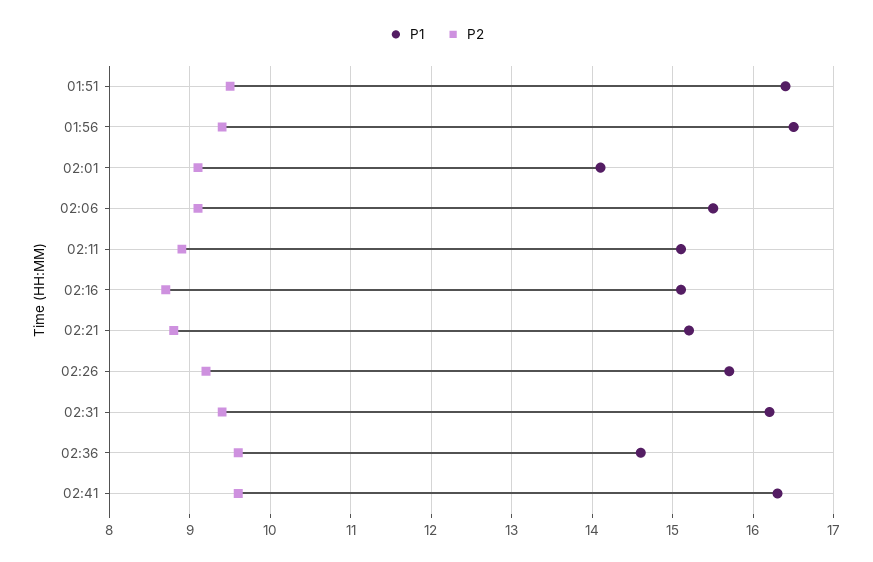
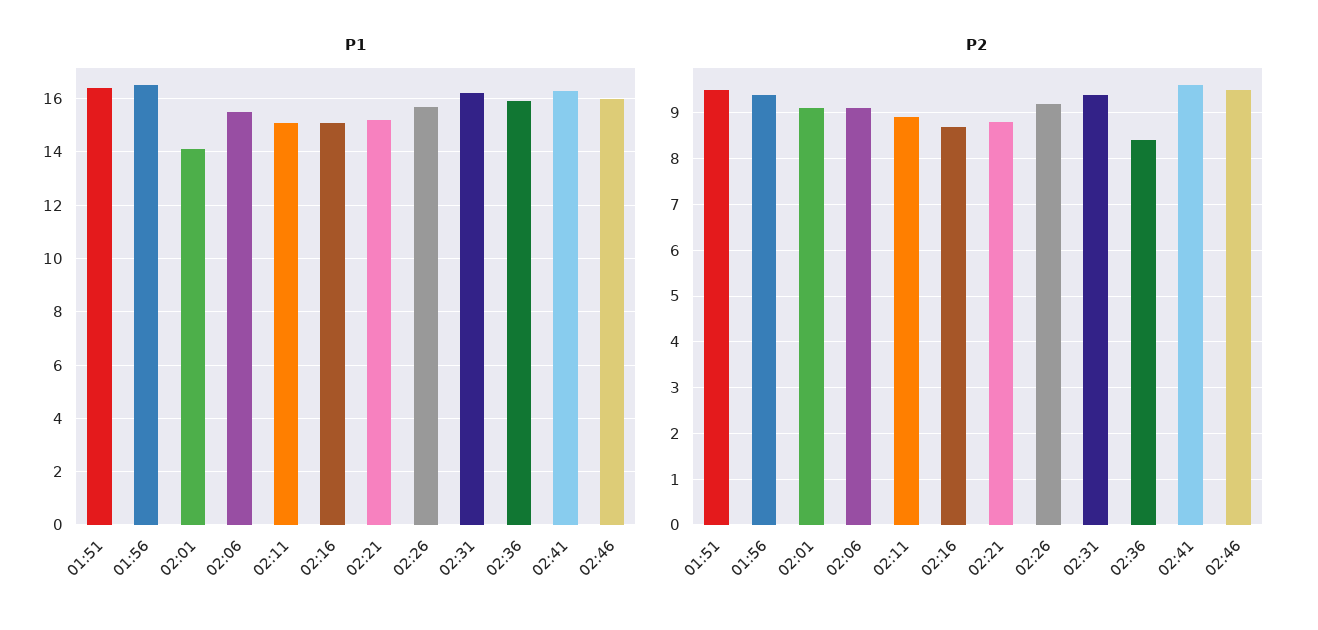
P1, 02:36: 14.6 -> 16
P2, 02:36: 9.6 -> 8.5
P1, 02:46: none -> 16
P2, 02:46: none -> 9.5

